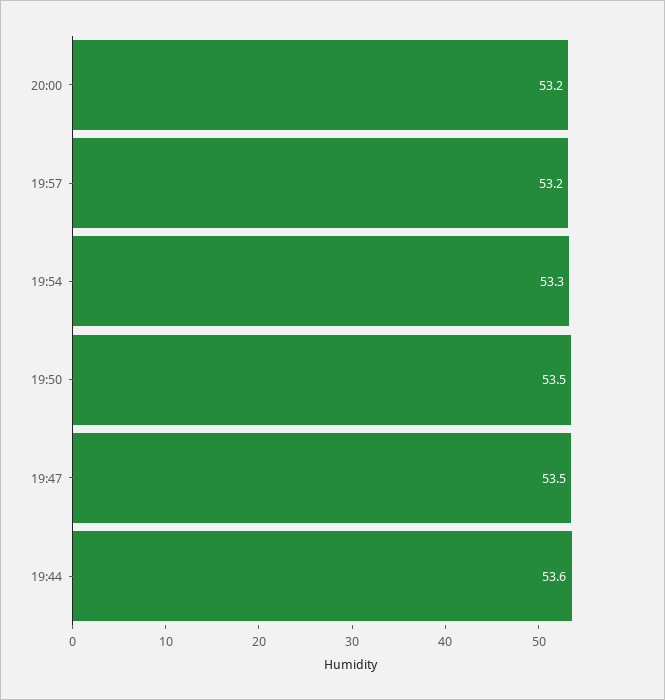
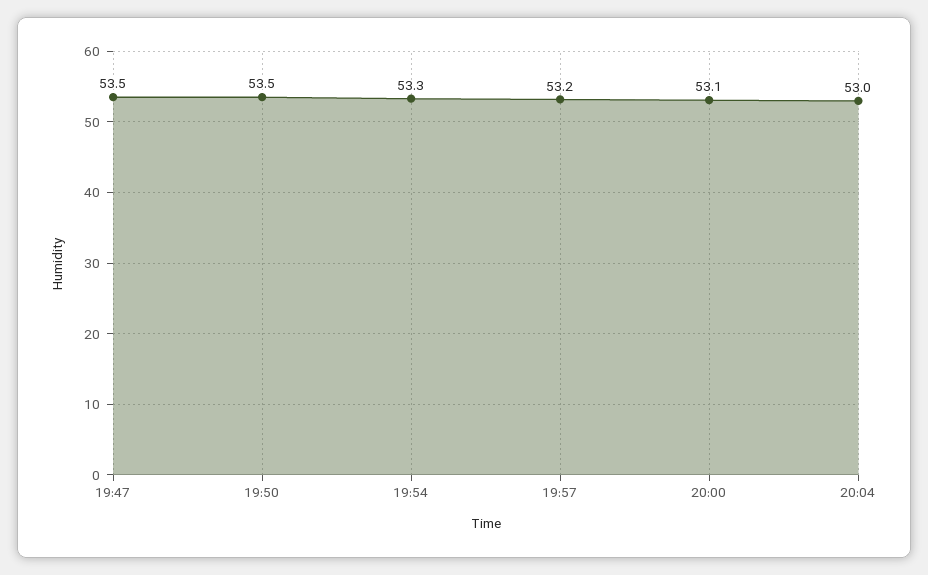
20:00: 53.2 -> 53.1
19:44: 53.6 -> none
20:04: none -> 53

